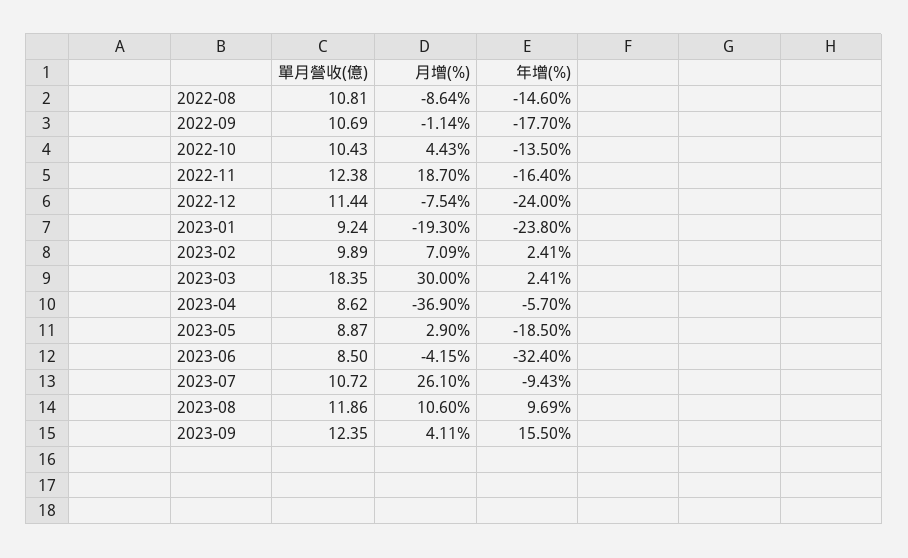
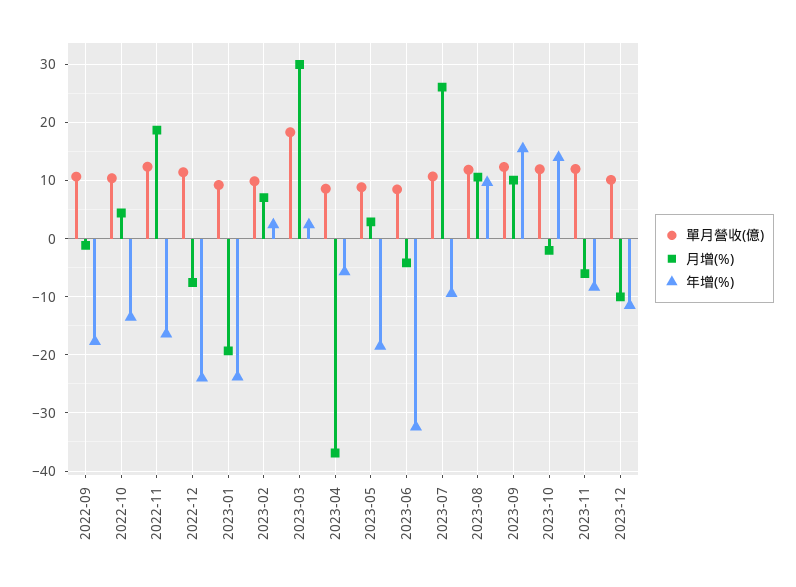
單月營收(億), 2022-08: 10.81 -> none
月增(%), 2022-08: -8.64 -> none
年增(%), 2022-08: -14.6 -> none
月增(%), 2023-09: 4.11 -> 10
單月營收(億), 2023-10: none -> 12
月增(%), 2023-10: none -> -2
年增(%), 2023-10: none -> 14
單月營收(億), 2023-11: none -> 12
月增(%), 2023-11: none -> -6
年增(%), 2023-11: none -> -8
單月營收(億), 2023-12: none -> 10
月增(%), 2023-12: none -> -10
年增(%), 2023-12: none -> -12

